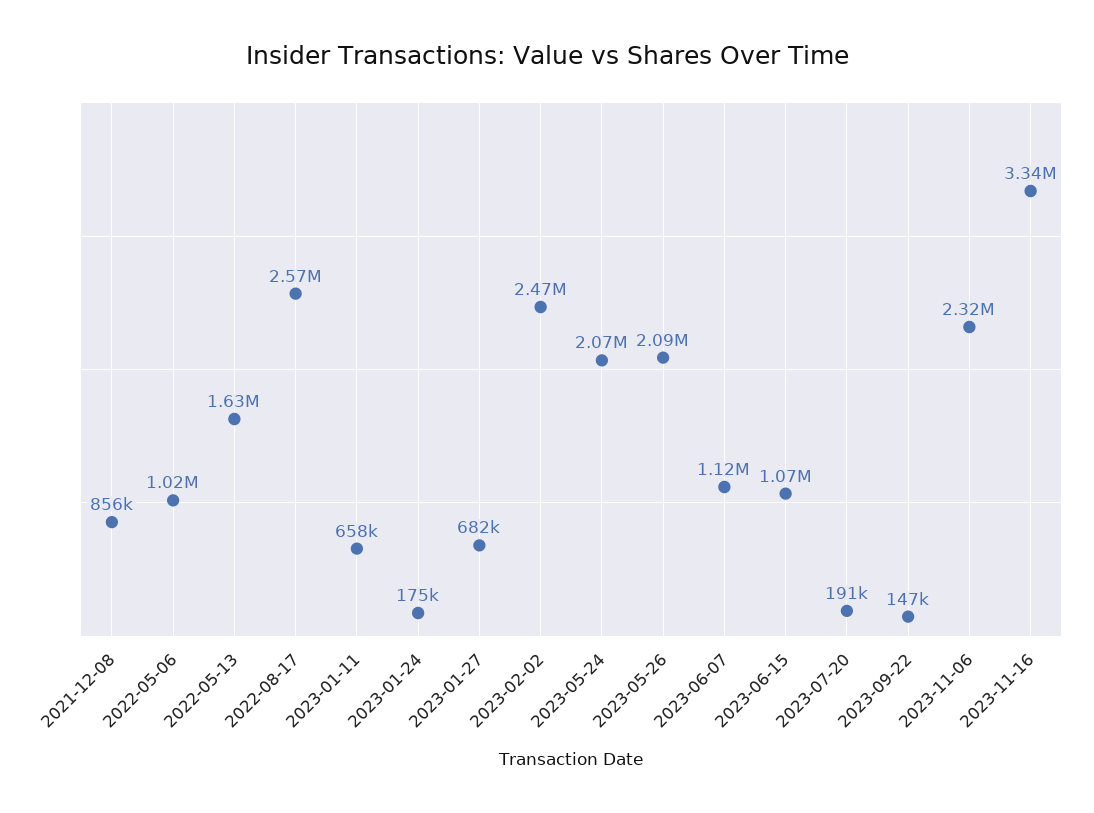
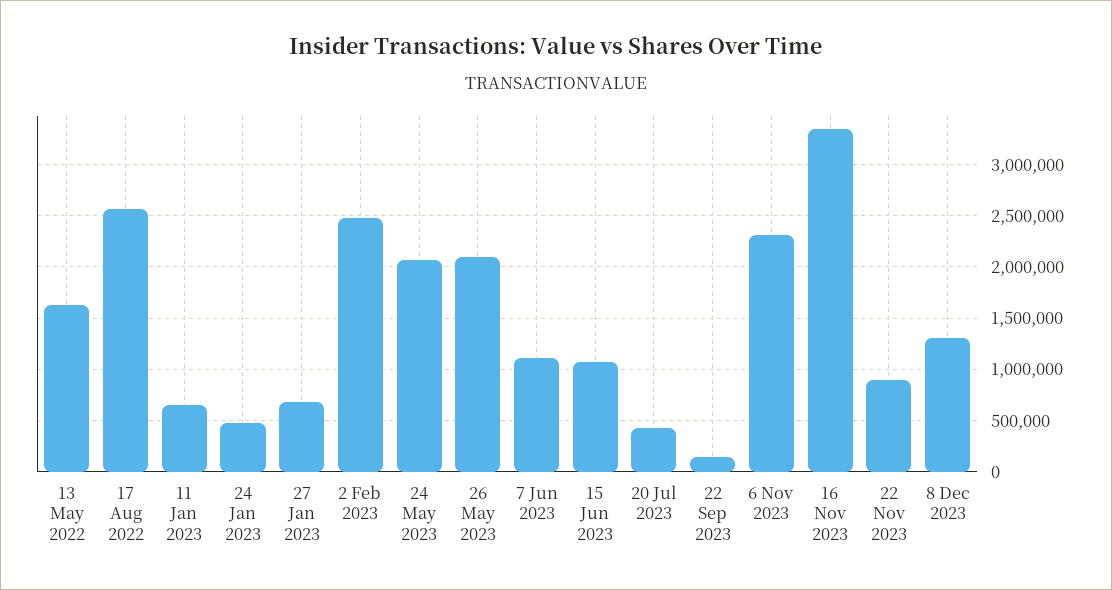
2021-12-08: 856000 -> none
2022-05-06: 1020000 -> none
2023-01-24: 175000 -> 500000
2023-07-20: 191000 -> 400000
22 Nov 2023: none -> 900000
8 Dec 2023: none -> 1300000

